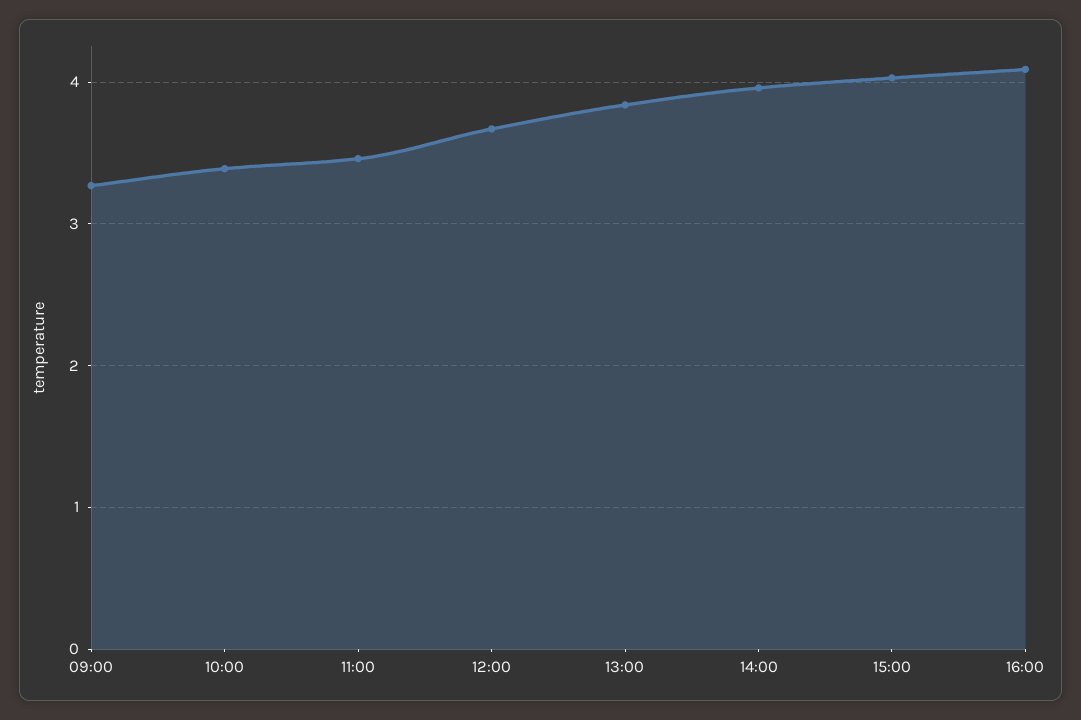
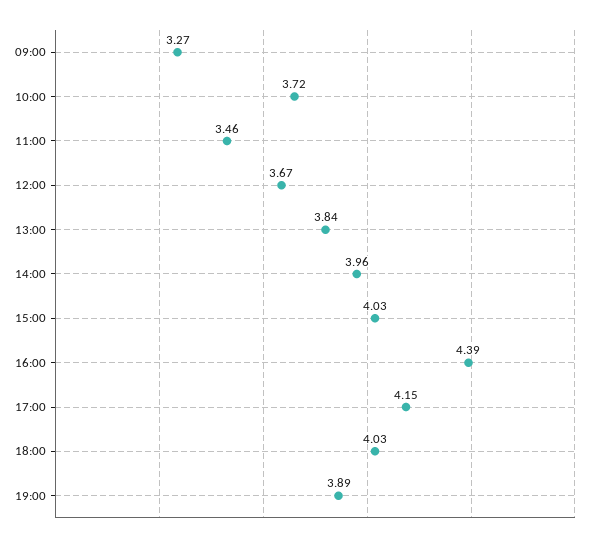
10:00: 3.4 -> 3.72
16:00: 4.1 -> 4.39
17:00: none -> 4.15
18:00: none -> 4.03
19:00: none -> 3.89

